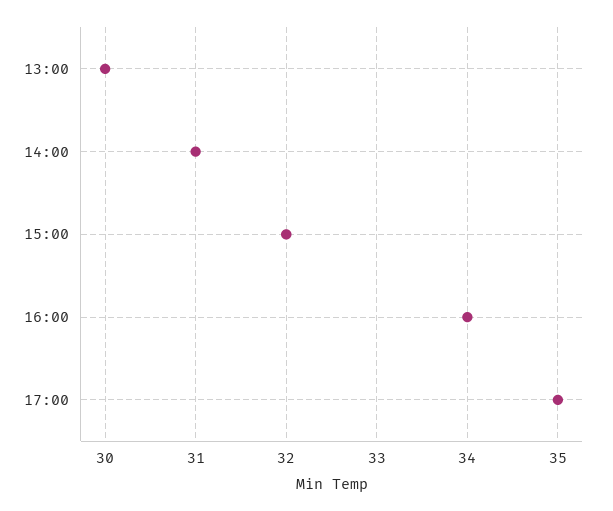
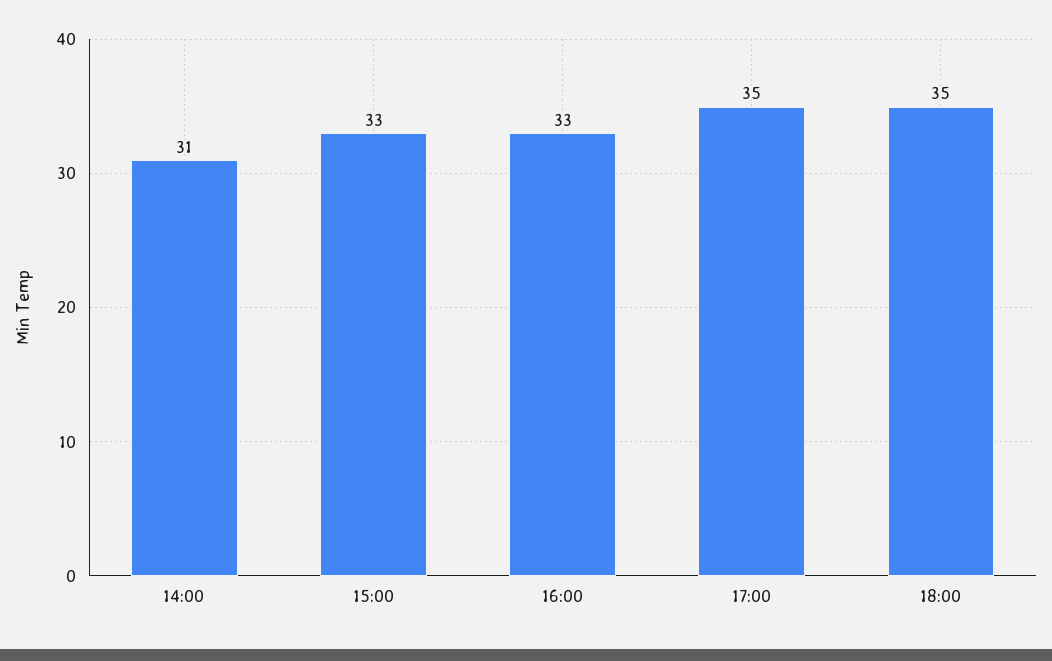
13:00: 30 -> none
15:00: 32 -> 33
16:00: 34 -> 33
18:00: none -> 35

